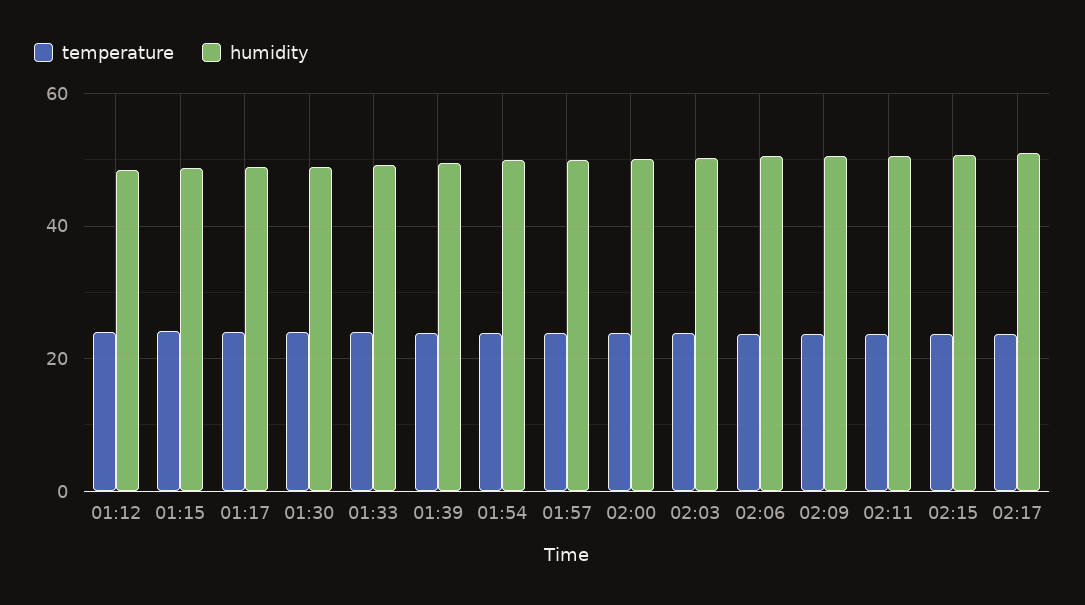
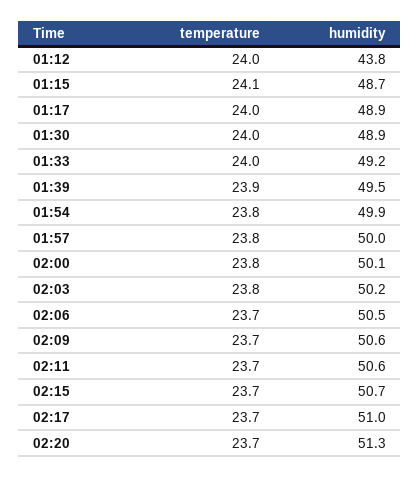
humidity, 01:12: 48 -> 43.8
temperature, 02:20: none -> 23.7
humidity, 02:20: none -> 51.3

